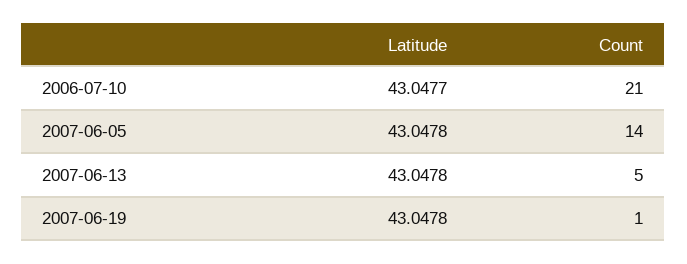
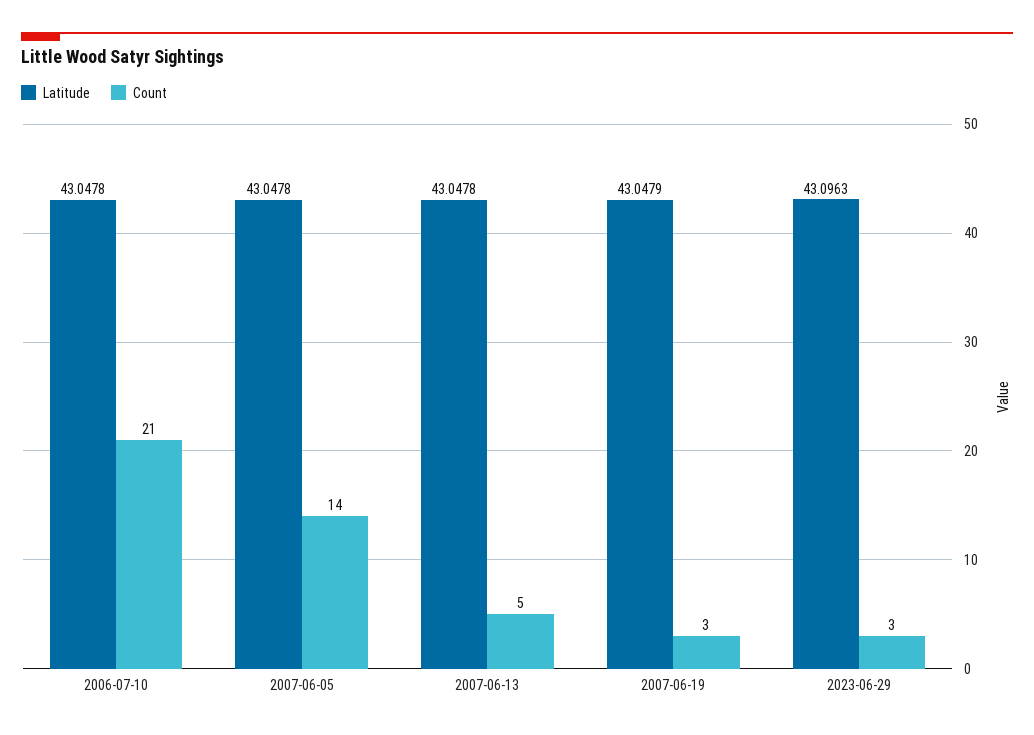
Latitude, 2006-07-10: 43.0477 -> 43.0478
Latitude, 2007-06-19: 43.0478 -> 43.0479
Count, 2007-06-19: 1 -> 3
Latitude, 2023-06-29: none -> 43.0963
Count, 2023-06-29: none -> 3

